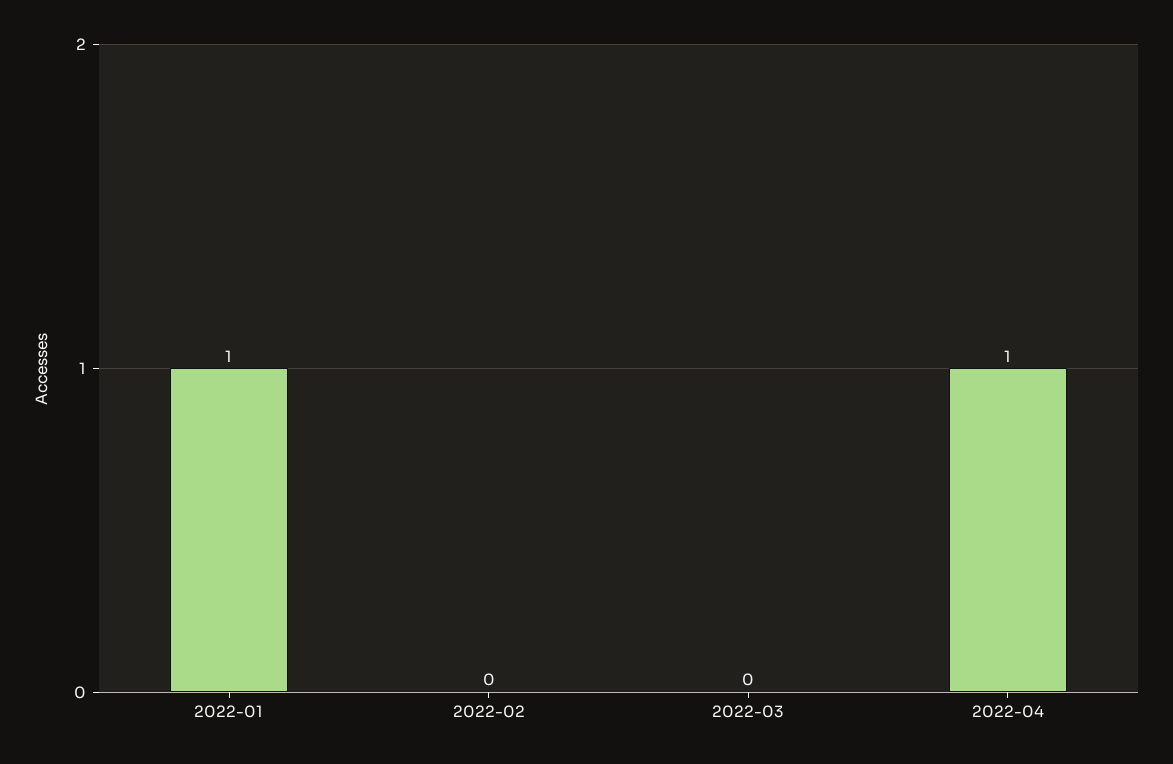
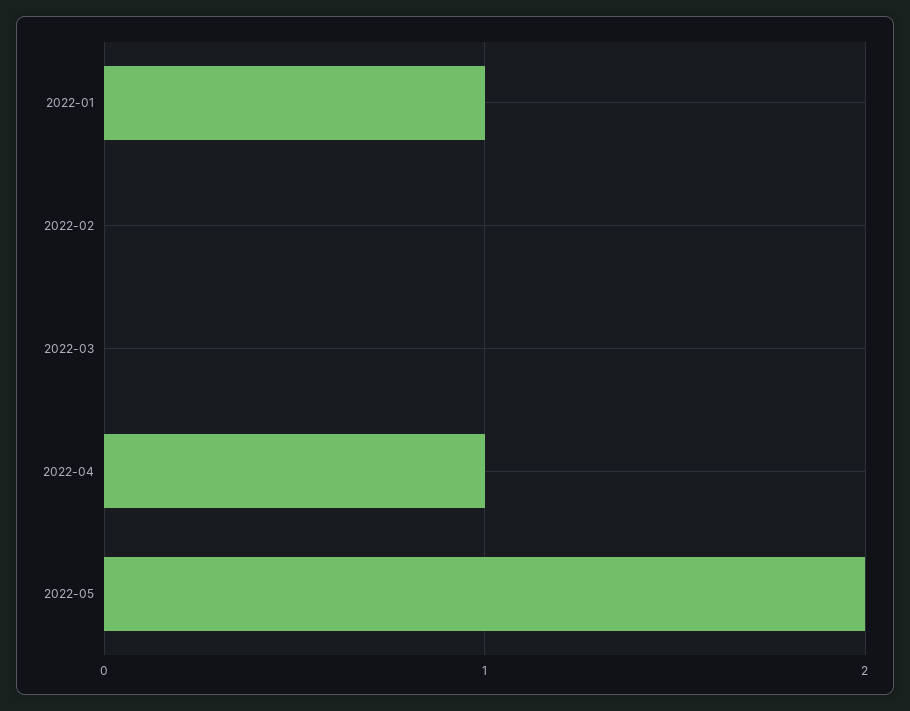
2022-05: none -> 2

